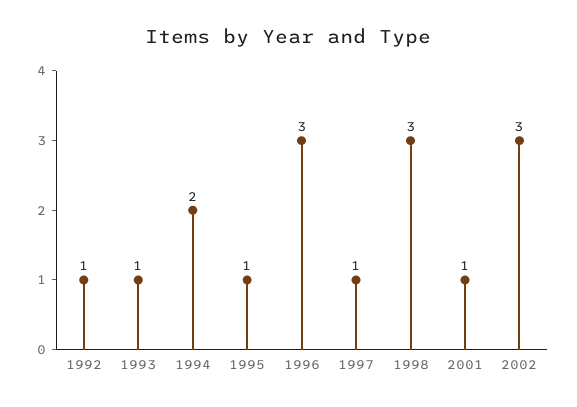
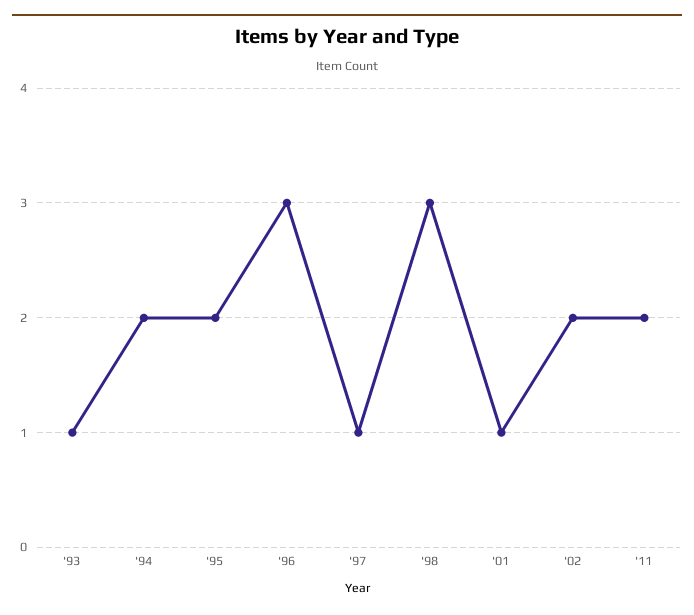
1992: 1 -> none
1995: 1 -> 2
2002: 3 -> 2
'11: none -> 2

